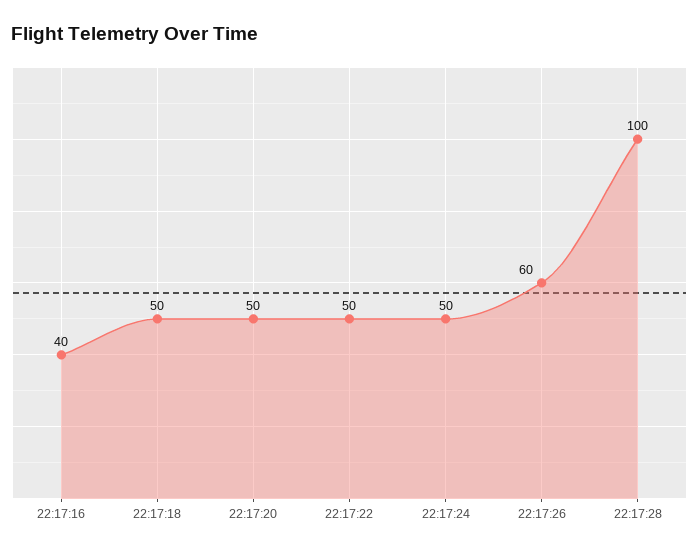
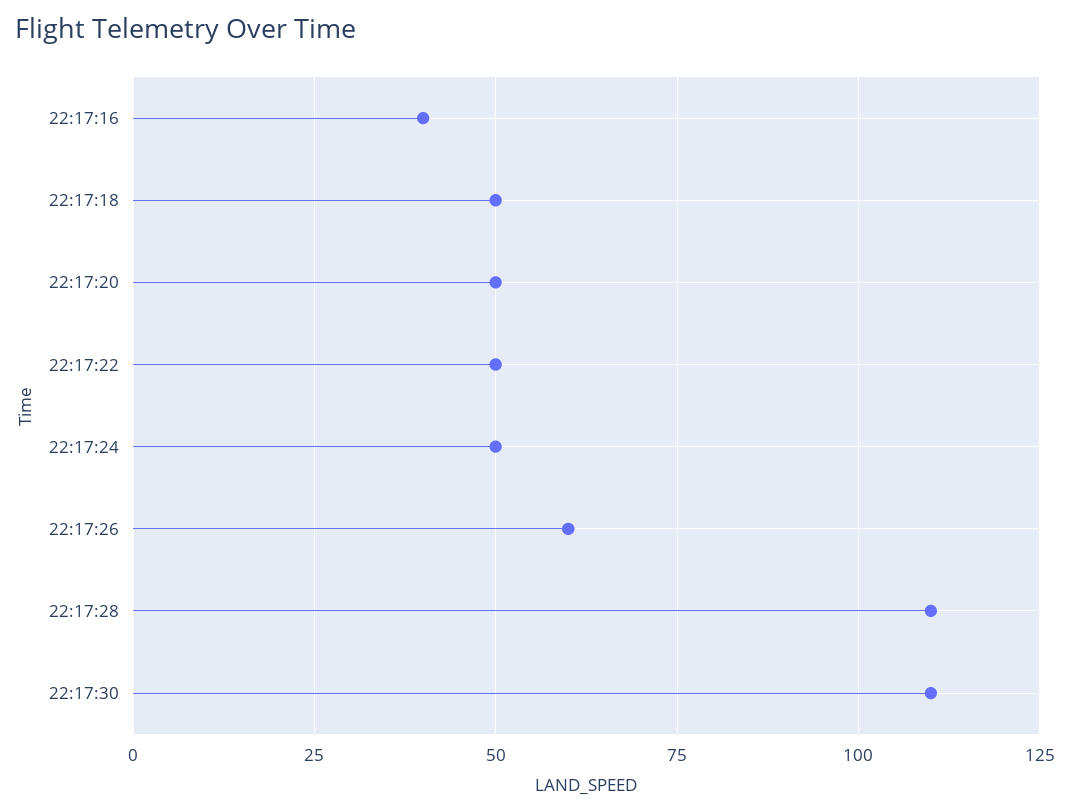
22:17:28: 100 -> 110
22:17:30: none -> 110

